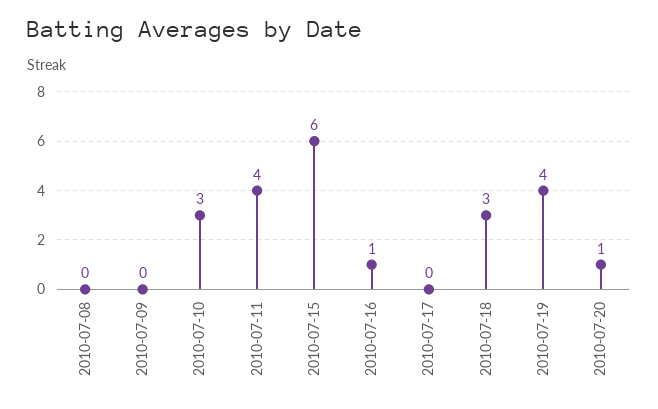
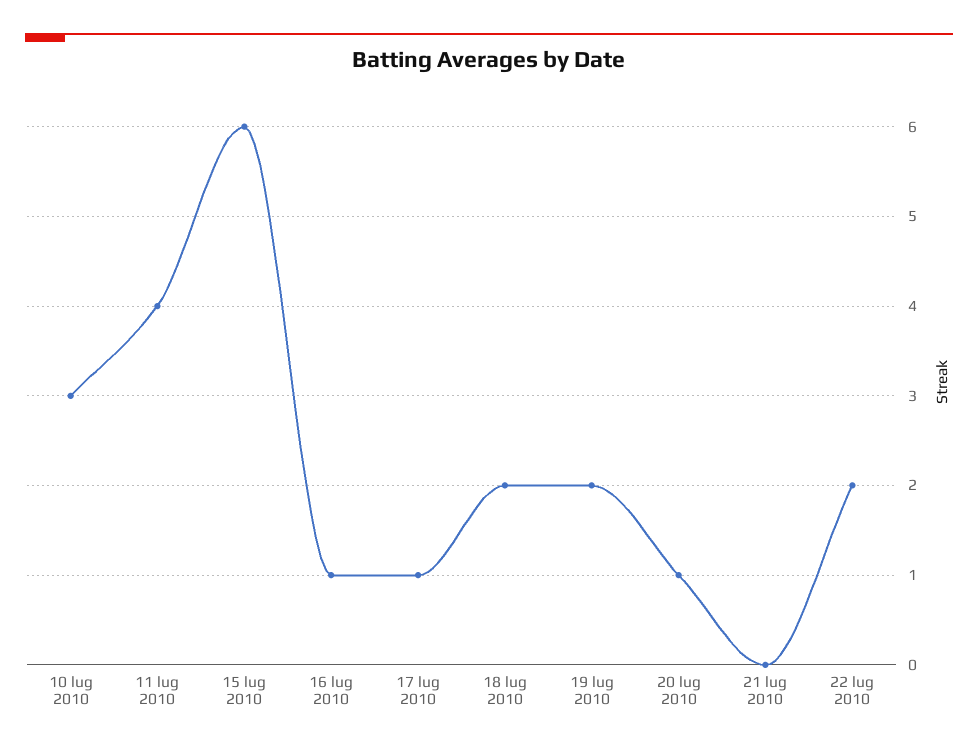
2010-07-08: 0 -> none
2010-07-09: 0 -> none
2010-07-17: 0 -> 1
2010-07-18: 3 -> 2
2010-07-19: 4 -> 2
21 lug 2010: none -> 0
22 lug 2010: none -> 2

